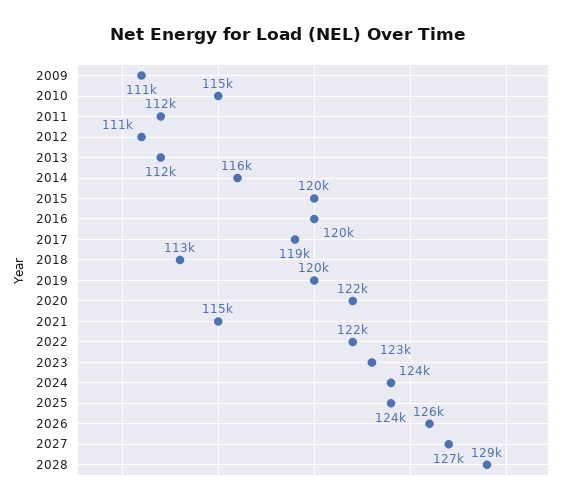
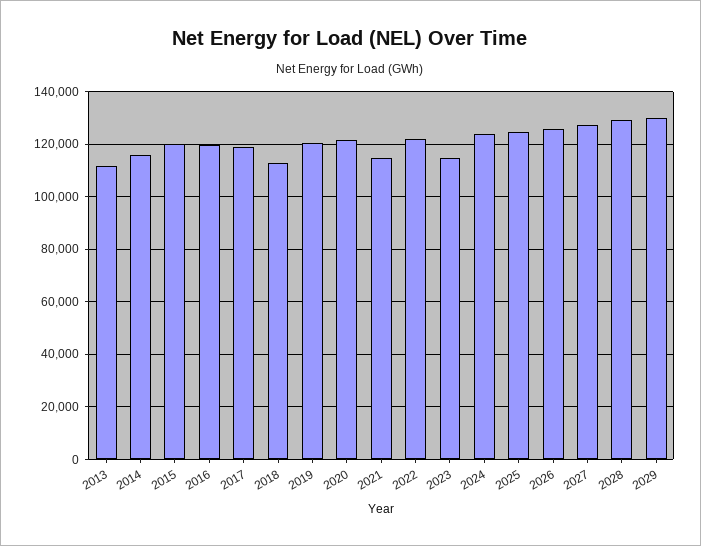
2009: 111000 -> none
2010: 115000 -> none
2011: 112000 -> none
2012: 111000 -> none
2023: 123000 -> 115000
2029: none -> 130000

